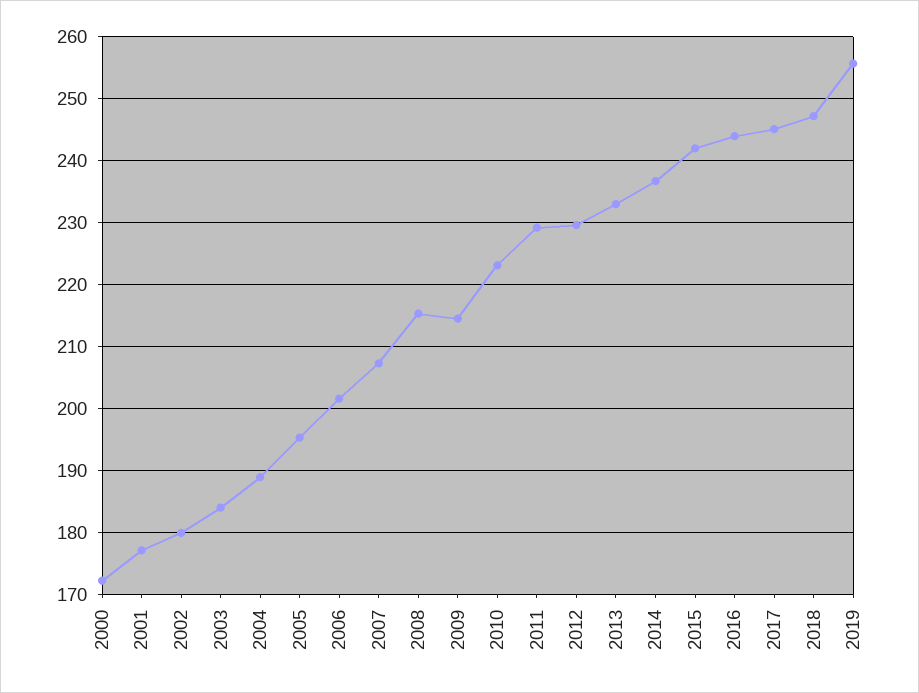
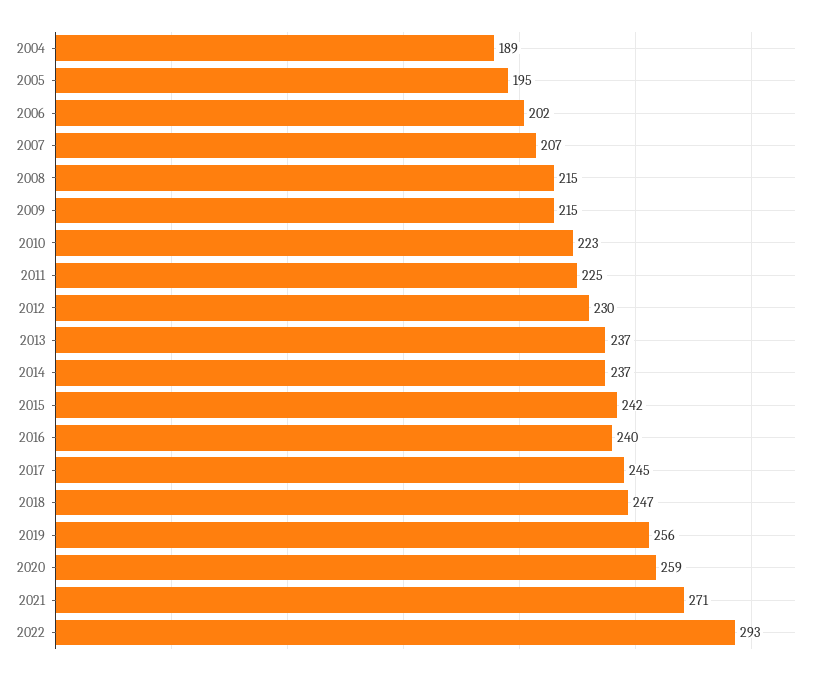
2000: 172 -> none
2001: 177 -> none
2002: 180 -> none
2003: 184 -> none
2011: 229 -> 225
2013: 233 -> 237
2016: 244 -> 240
2020: none -> 259
2021: none -> 271
2022: none -> 293

